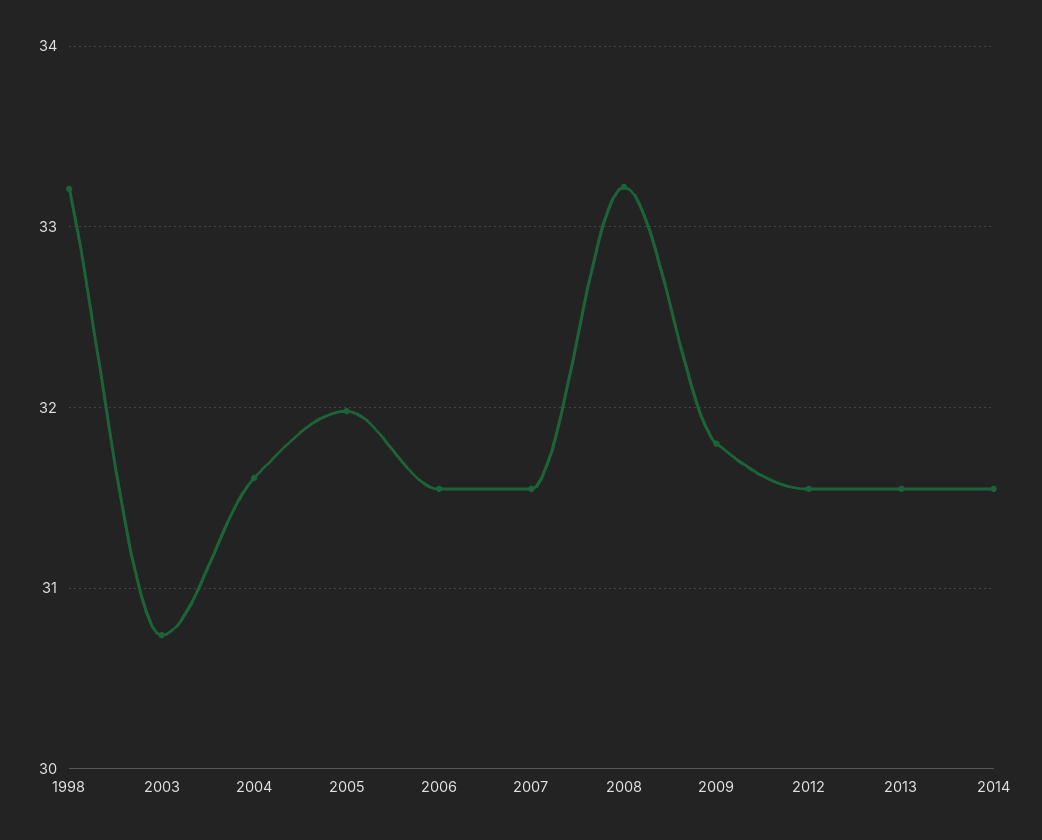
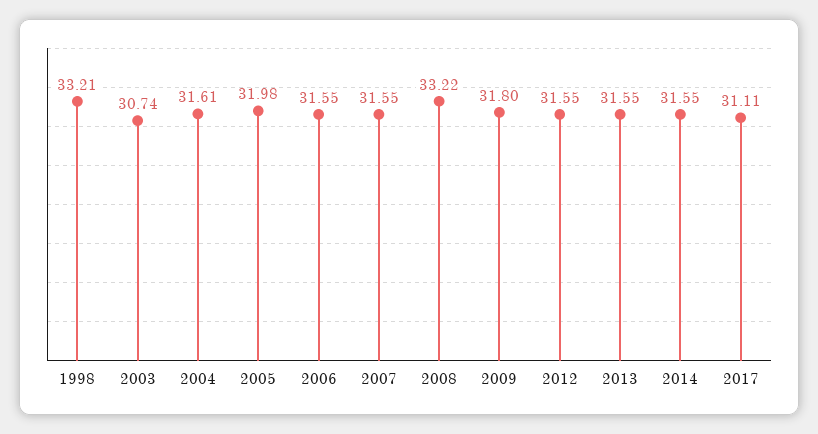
2017: none -> 31.11

